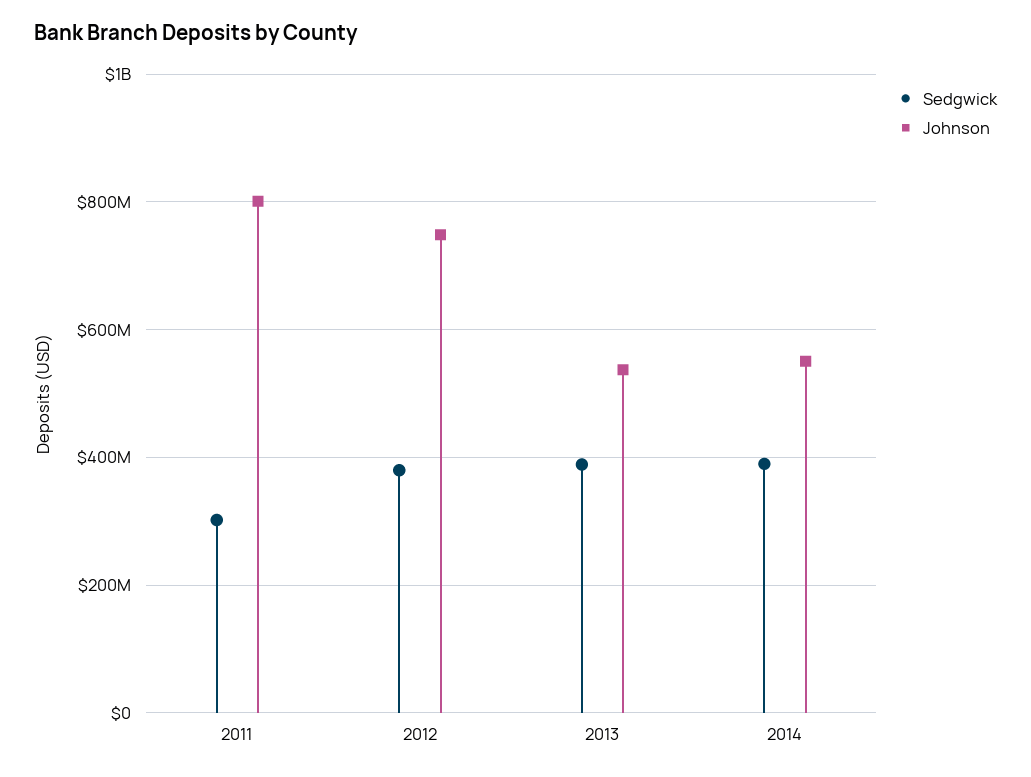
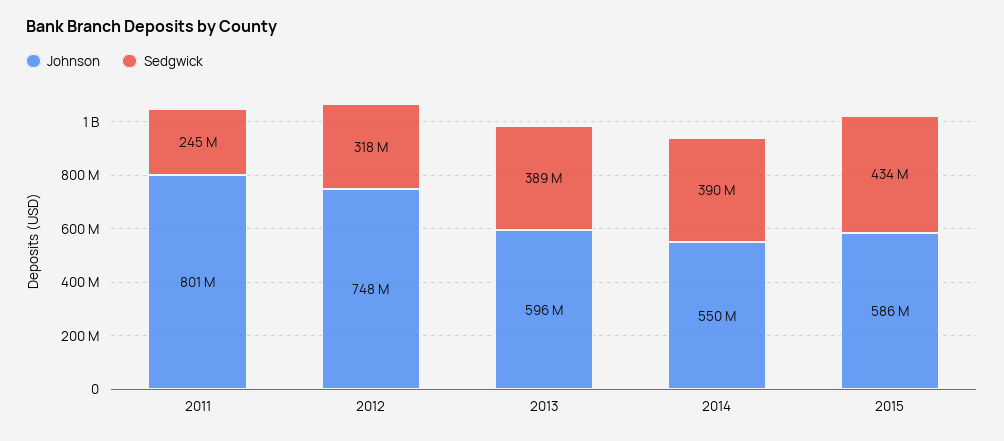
Sedgwick, 2011: 300000000 -> 245000000
Sedgwick, 2012: 380000000 -> 318000000
Johnson, 2013: 540000000 -> 596000000
Johnson, 2015: none -> 586000000
Sedgwick, 2015: none -> 434000000

